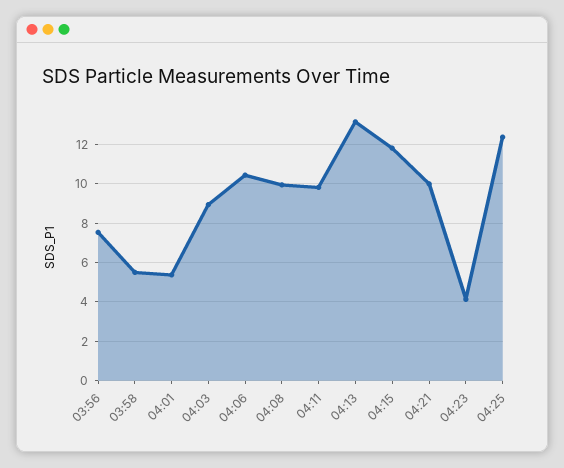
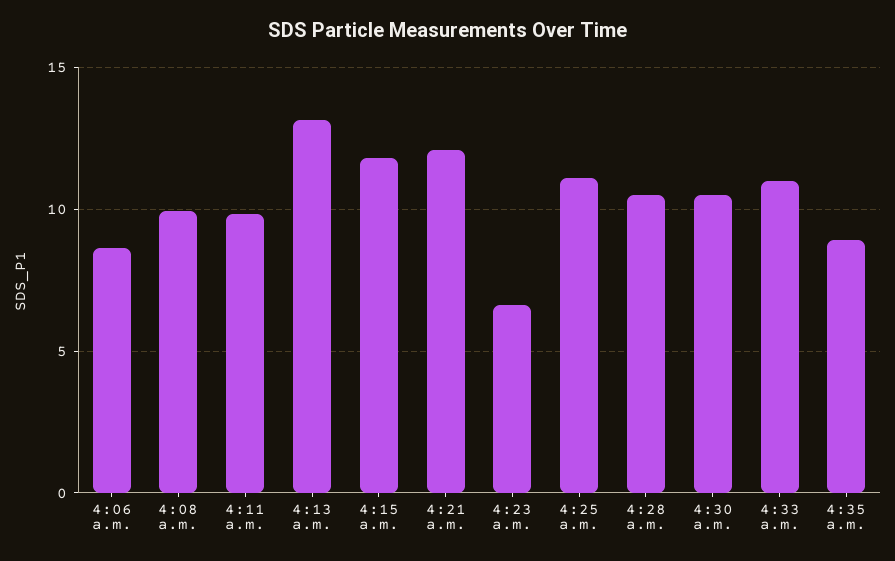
03:56: 7.5 -> none
03:58: 5.5 -> none
04:01: 5.5 -> none
04:03: 9 -> none
04:06: 10.5 -> 8.5
04:21: 10 -> 12
04:23: 4 -> 6.5
04:25: 12.5 -> 11
4:28 a.m.: none -> 10.5
4:30 a.m.: none -> 10.5
4:33 a.m.: none -> 11
4:35 a.m.: none -> 9

